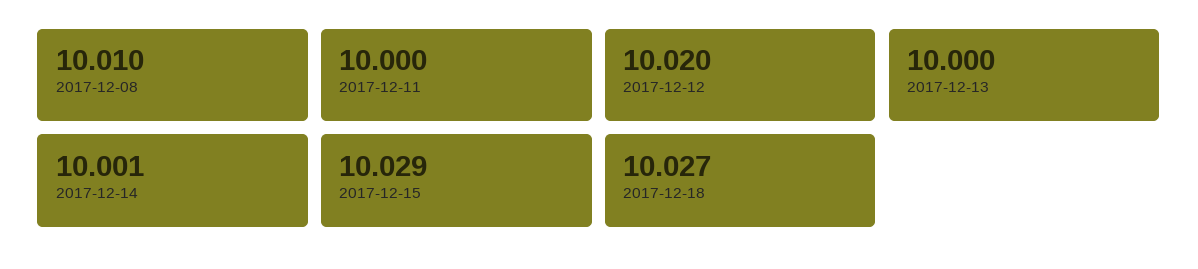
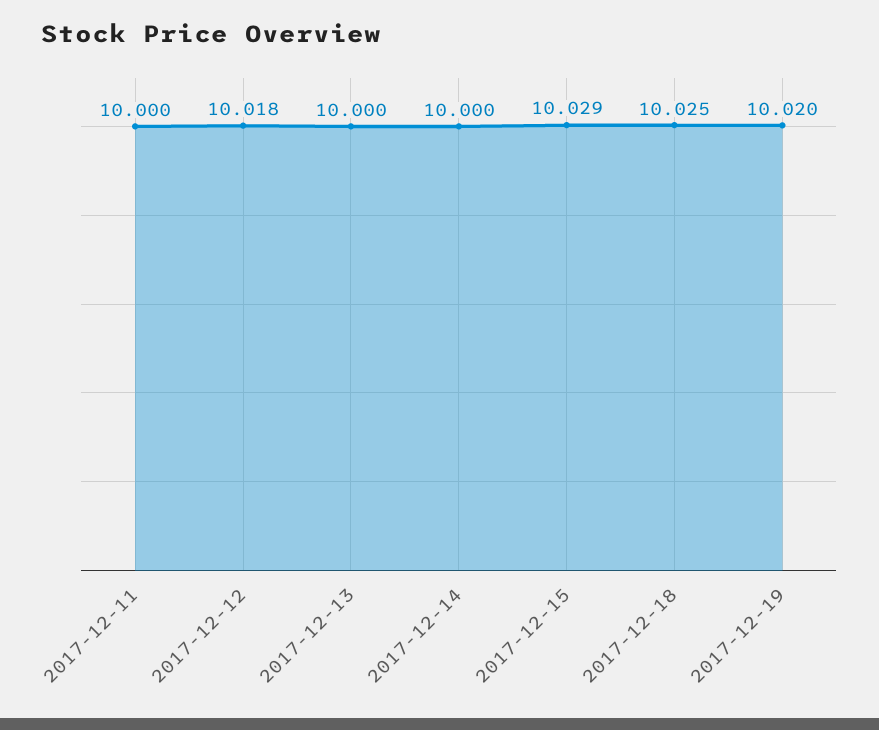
2017-12-08: 10.01 -> none
2017-12-12: 10.02 -> 10.018
2017-12-14: 10.001 -> 10
2017-12-18: 10.027 -> 10.025
2017-12-19: none -> 10.02

